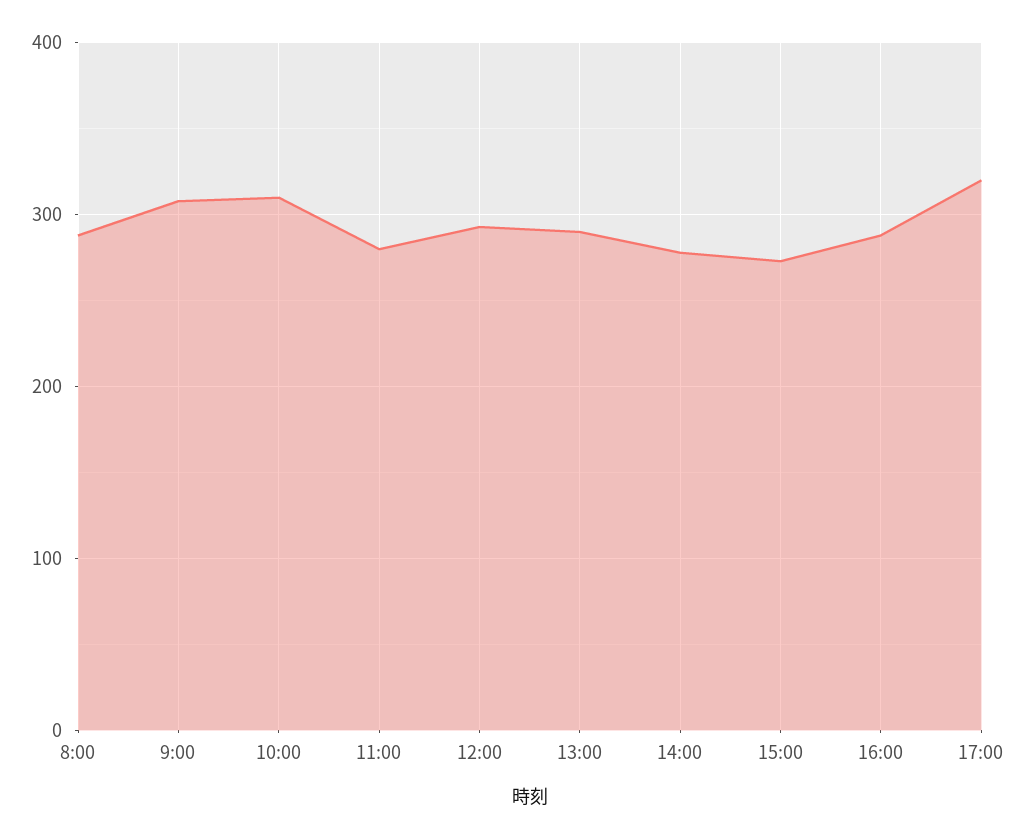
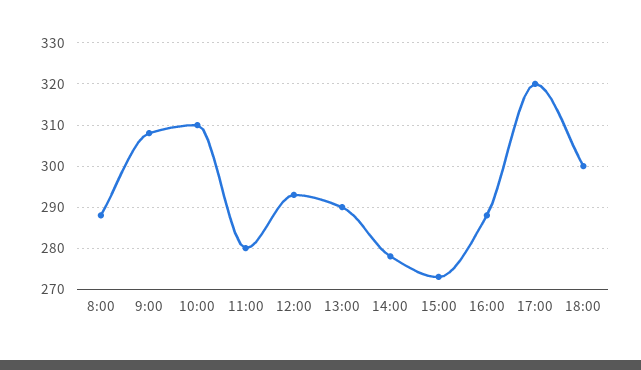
18:00: none -> 300

